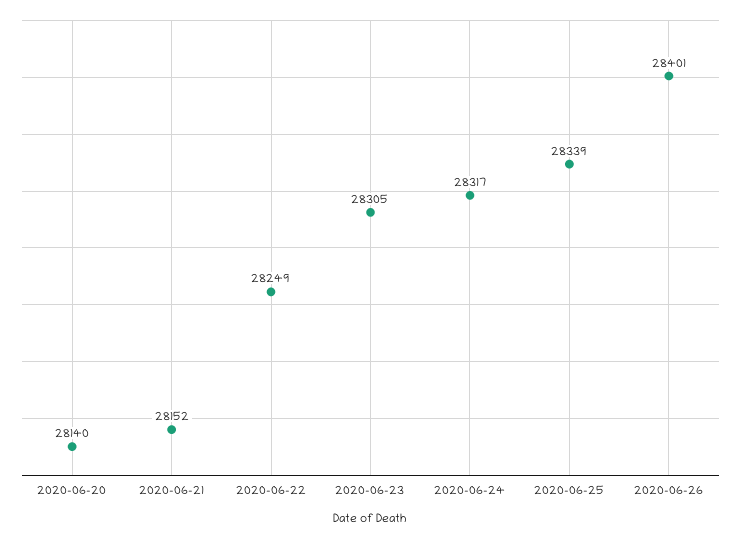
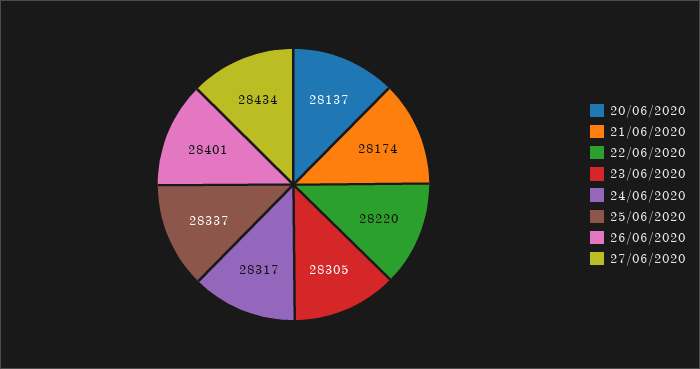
2020-06-20: 28140 -> 28137
2020-06-21: 28152 -> 28174
2020-06-22: 28249 -> 28220
2020-06-25: 28339 -> 28337
27/06/2020: none -> 28434

